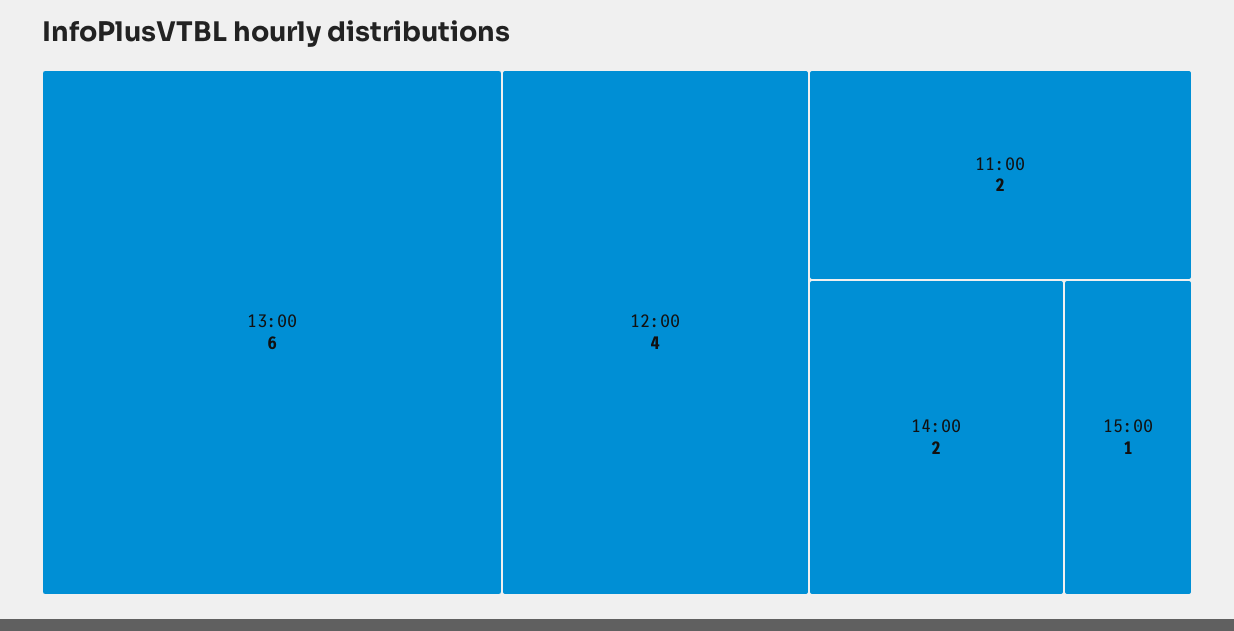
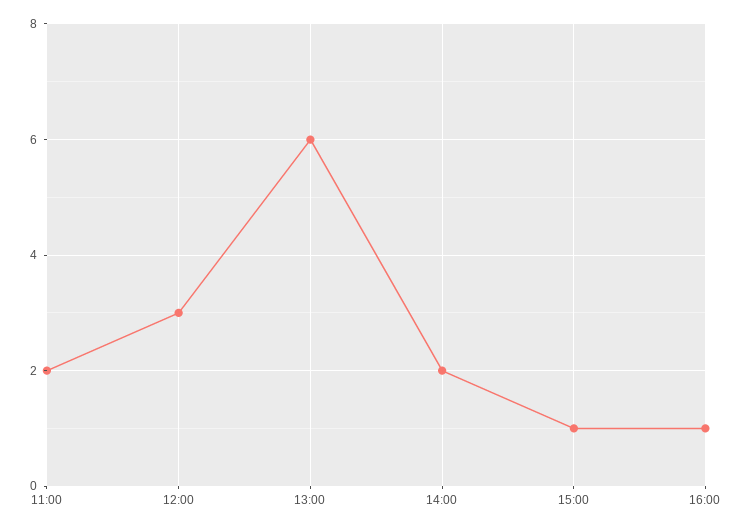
12:00: 4 -> 3
16:00: none -> 1

